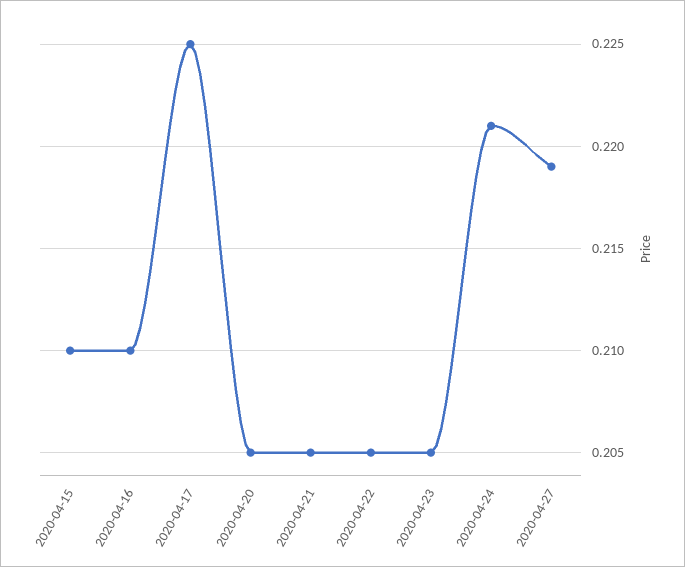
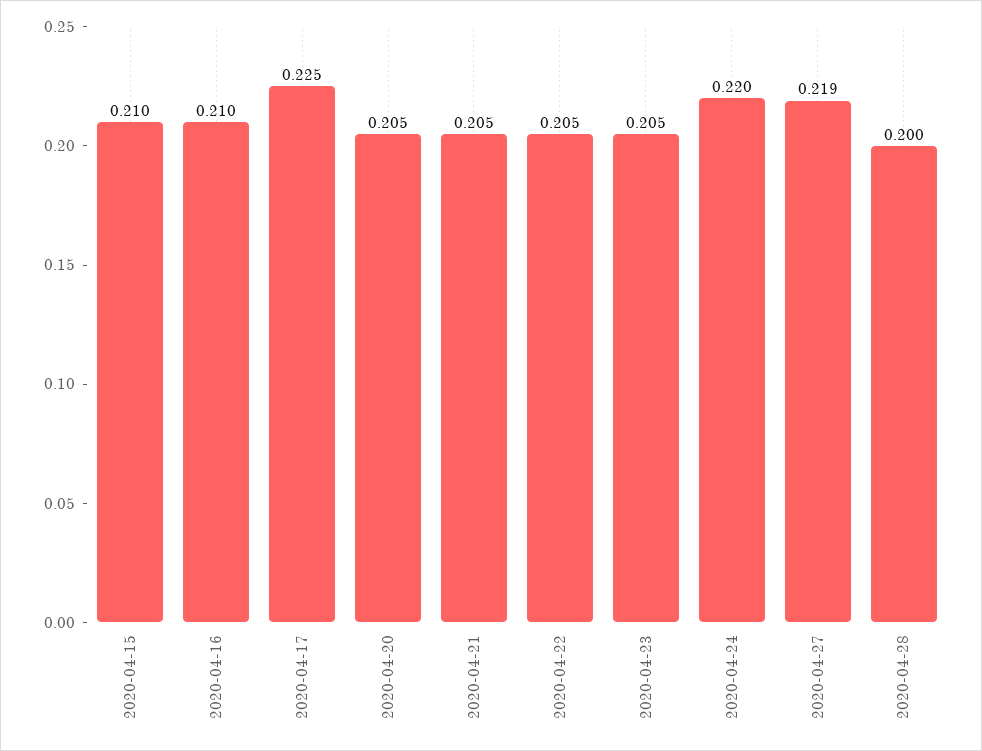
2020-04-24: 0.221 -> 0.22
2020-04-28: none -> 0.2

